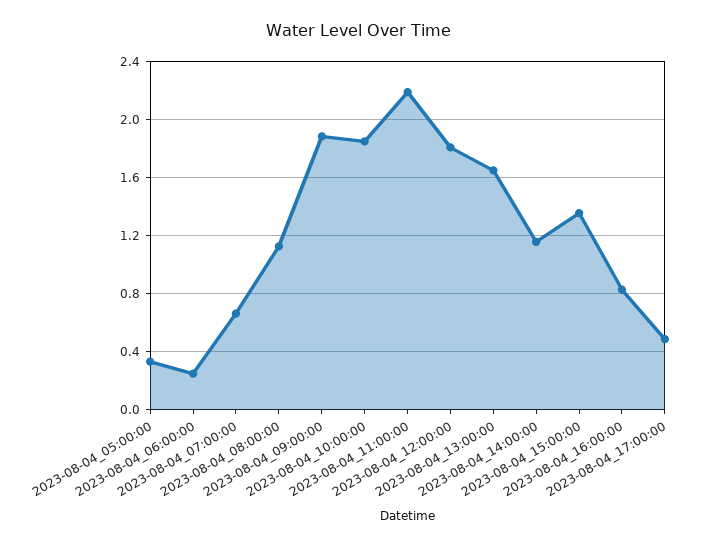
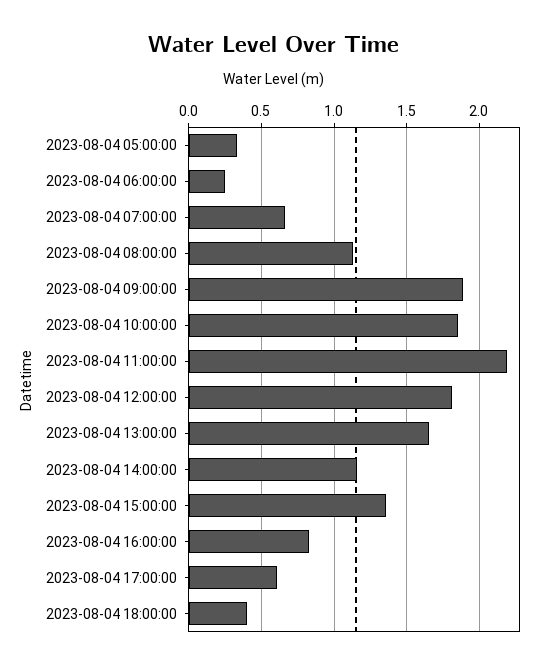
2023-08-04_17:00:00: 0.5 -> 0.6
2023-08-04 18:00:00: none -> 0.4

